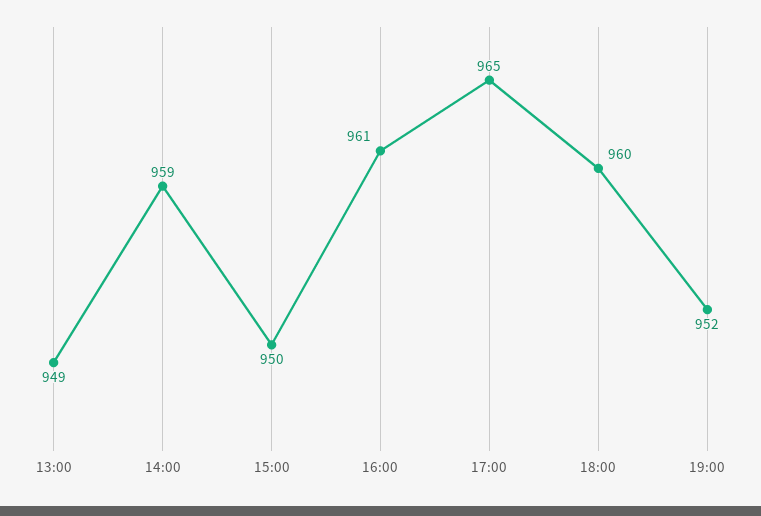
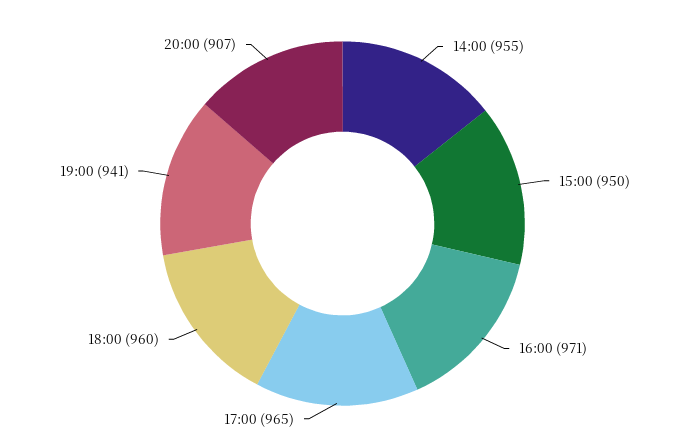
13:00: 949 -> none
14:00: 959 -> 955
16:00: 961 -> 971
19:00: 952 -> 941
20:00: none -> 907

